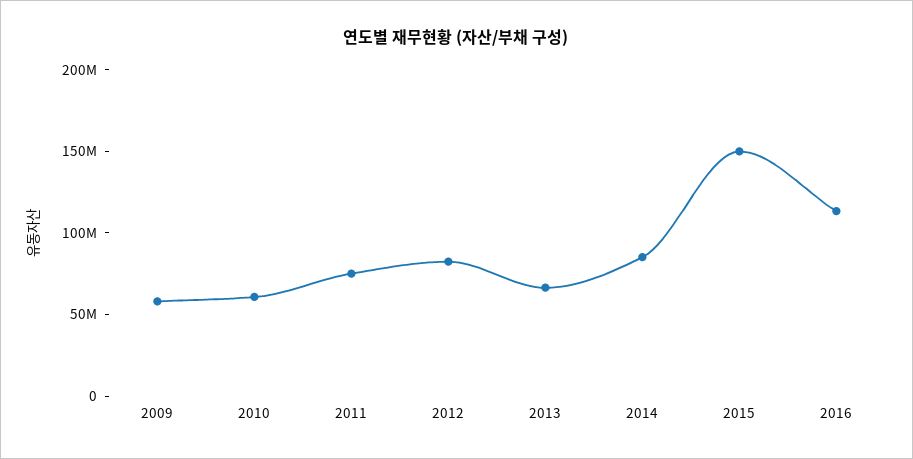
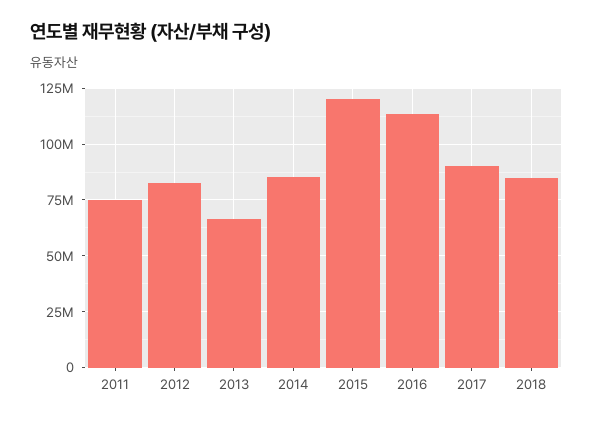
2009: 60000000 -> none
2010: 60000000 -> none
2015: 150000000 -> 120000000
2017: none -> 90000000
2018: none -> 85000000

